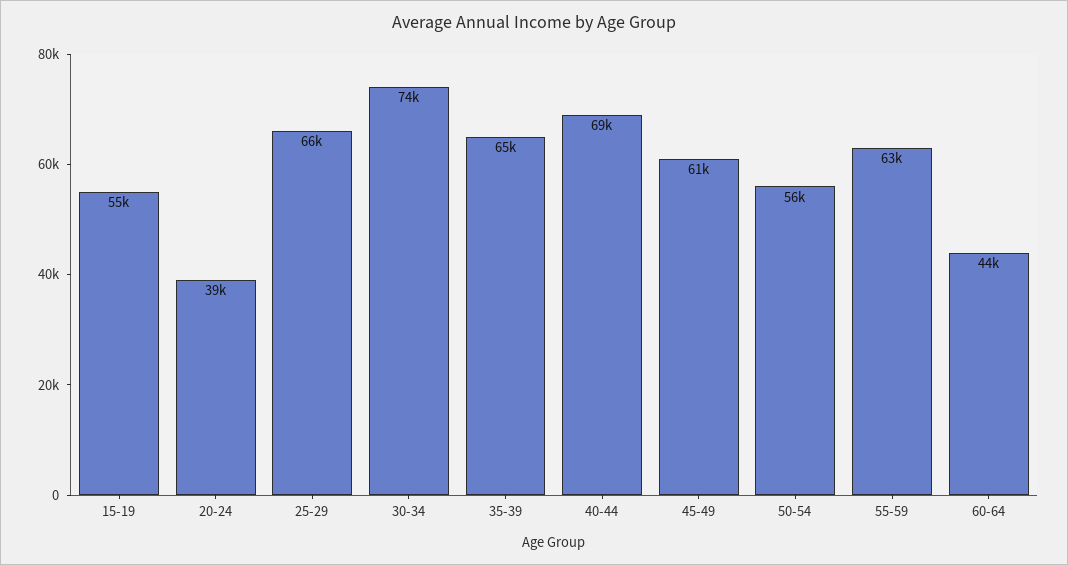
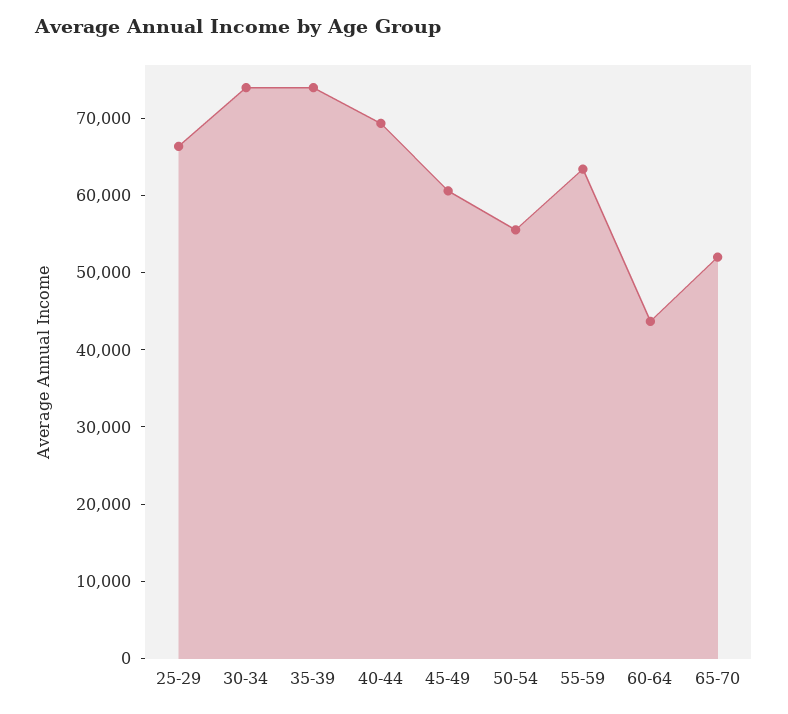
15-19: 55000 -> none
20-24: 39000 -> none
35-39: 65000 -> 74000
65-70: none -> 52000

